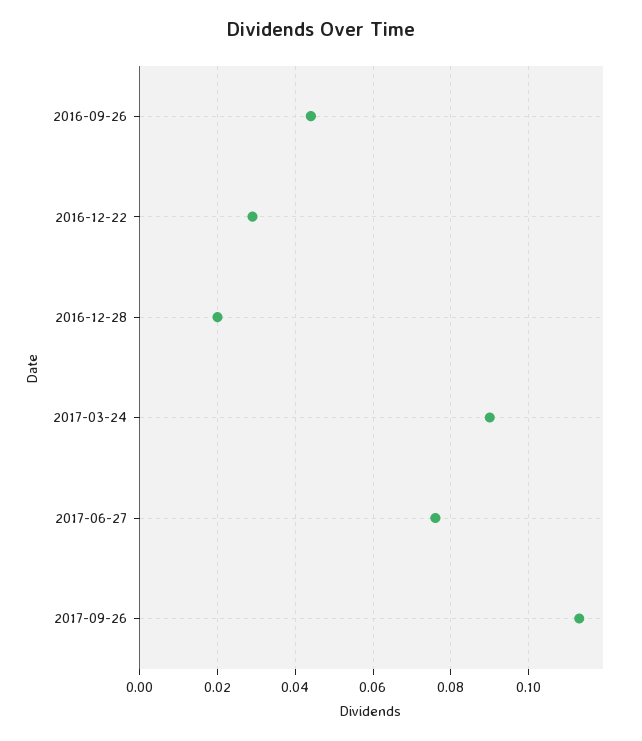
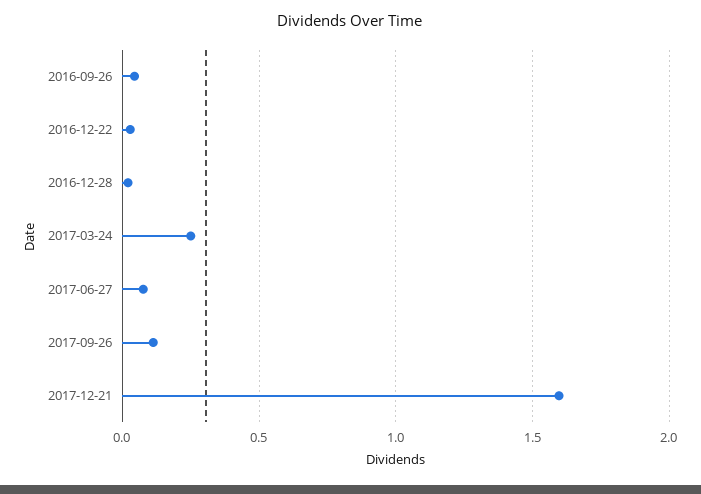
2017-03-24: 0.09 -> 0.25
2017-12-21: none -> 1.6

